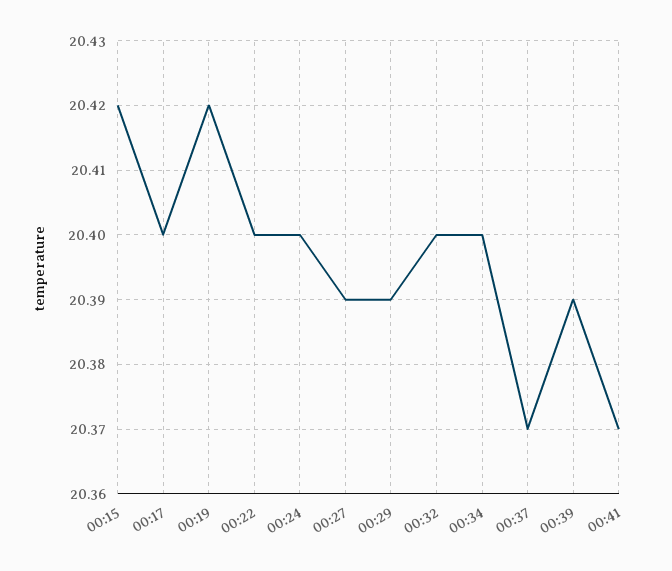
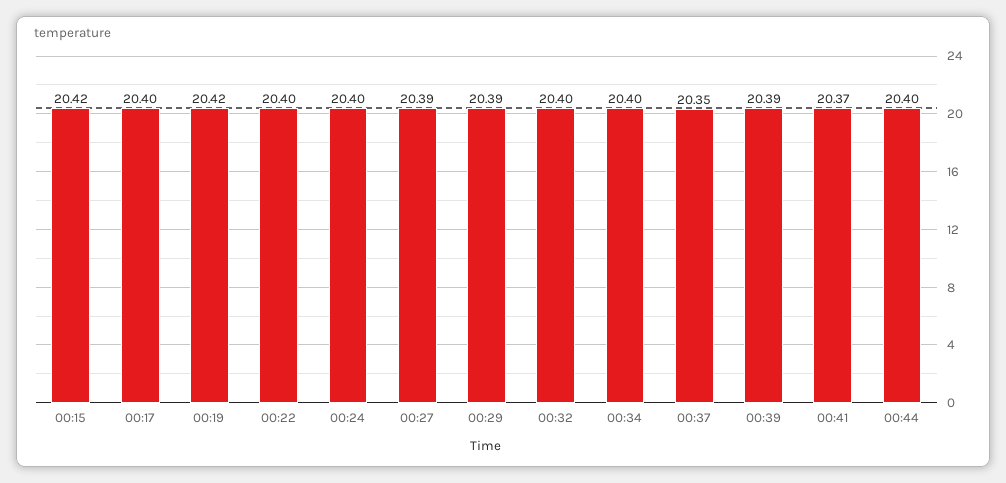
00:37: 20.37 -> 20.35
00:44: none -> 20.4

